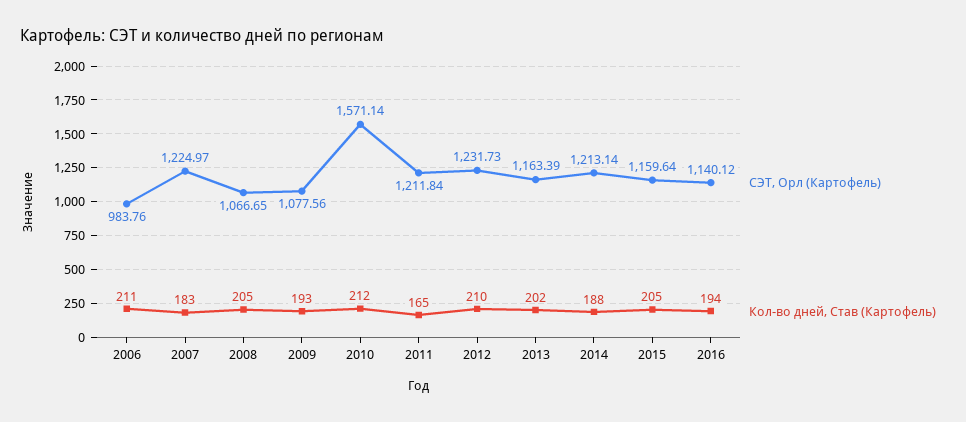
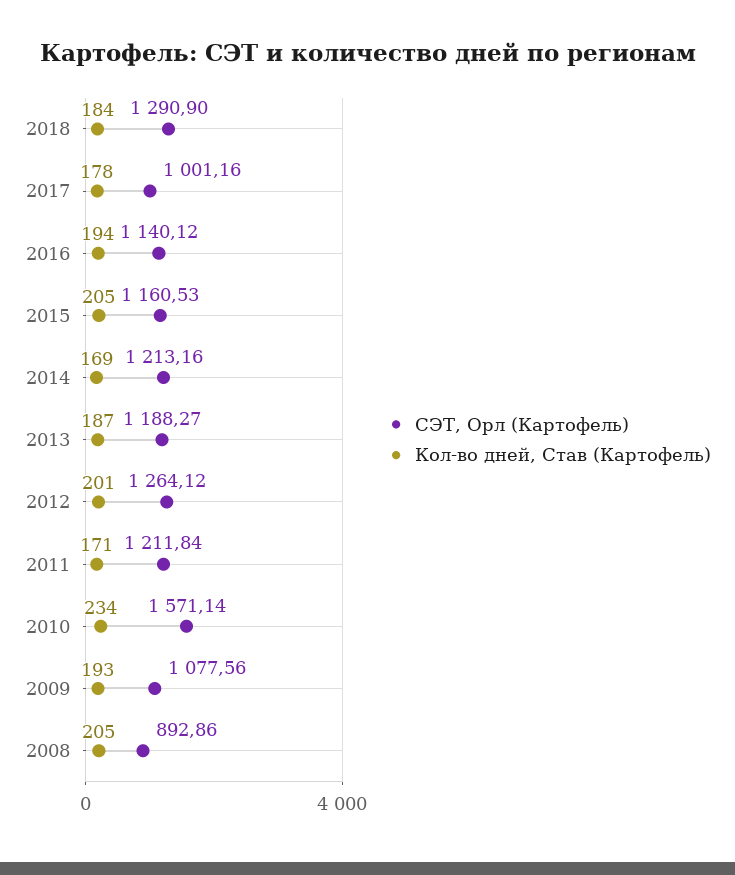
СЭТ, Орл (Картофель), 2006: 983.76 -> none
Кол-во дней, Став (Картофель), 2006: 211 -> none
СЭТ, Орл (Картофель), 2007: 1224.97 -> none
Кол-во дней, Став (Картофель), 2007: 183 -> none
СЭТ, Орл (Картофель), 2008: 1066.65 -> 892.86
Кол-во дней, Став (Картофель), 2010: 212 -> 234
Кол-во дней, Став (Картофель), 2011: 165 -> 171
СЭТ, Орл (Картофель), 2012: 1231.73 -> 1264.12
Кол-во дней, Став (Картофель), 2012: 210 -> 201
СЭТ, Орл (Картофель), 2013: 1163.39 -> 1188.27
Кол-во дней, Став (Картофель), 2013: 202 -> 187
СЭТ, Орл (Картофель), 2014: 1213.14 -> 1213.16
Кол-во дней, Став (Картофель), 2014: 188 -> 169
СЭТ, Орл (Картофель), 2015: 1159.64 -> 1160.53
СЭТ, Орл (Картофель), 2018: none -> 1290.9
Кол-во дней, Став (Картофель), 2018: none -> 184
СЭТ, Орл (Картофель), 2017: none -> 1001.16
Кол-во дней, Став (Картофель), 2017: none -> 178

